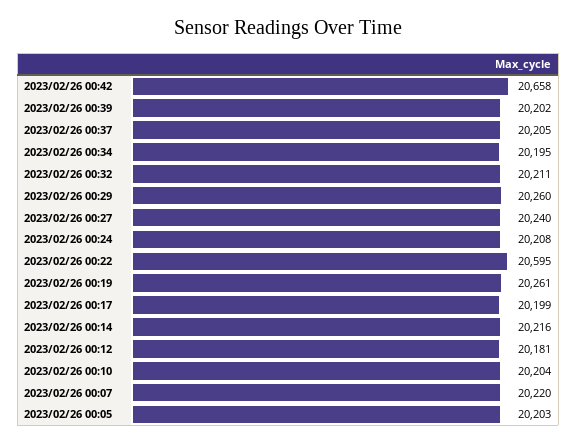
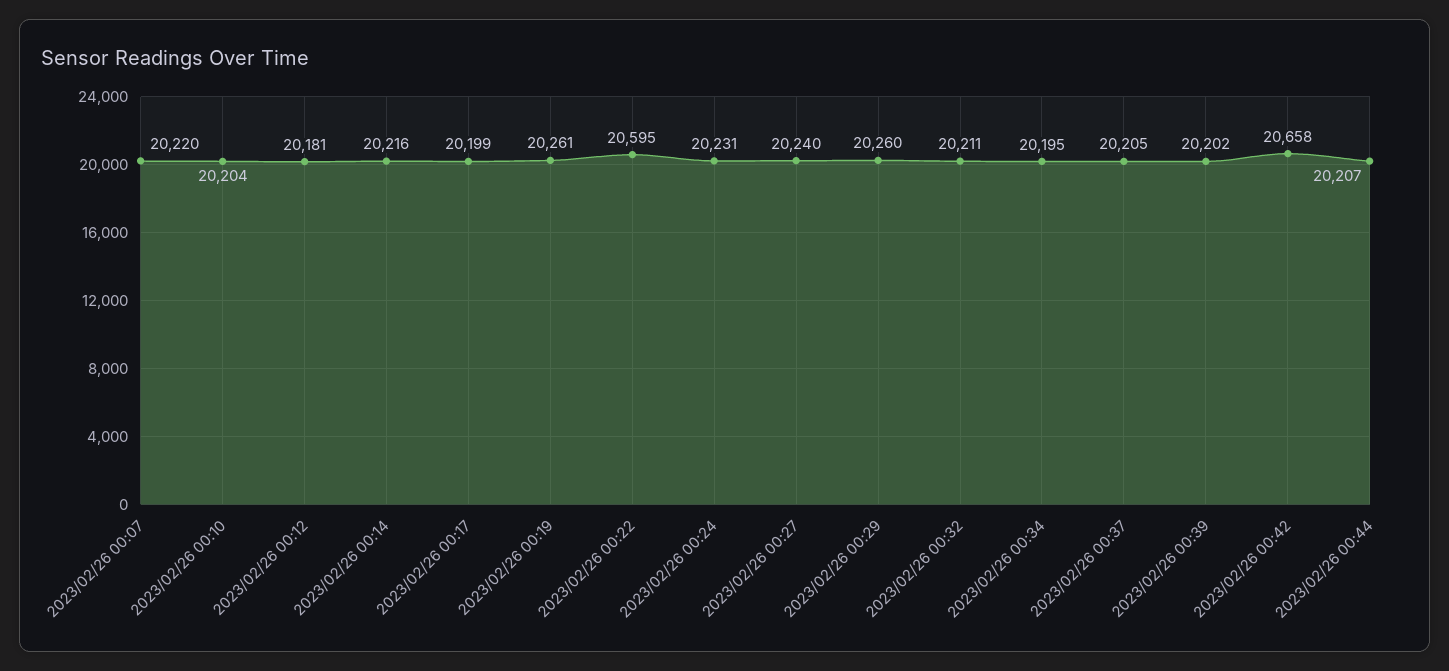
2023/02/26 00:24: 20208 -> 20231
2023/02/26 00:05: 20203 -> none
2023/02/26 00:44: none -> 20207

